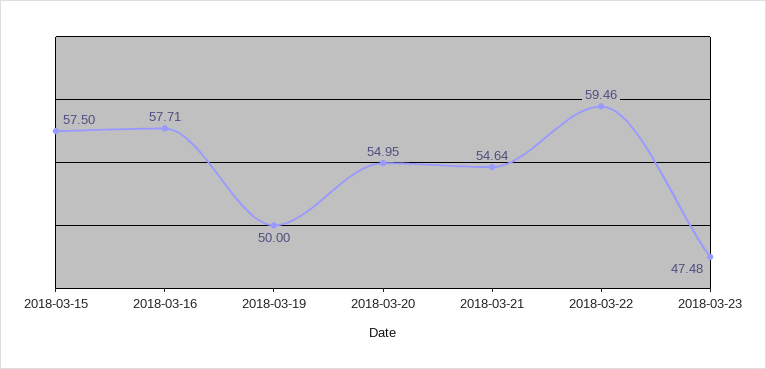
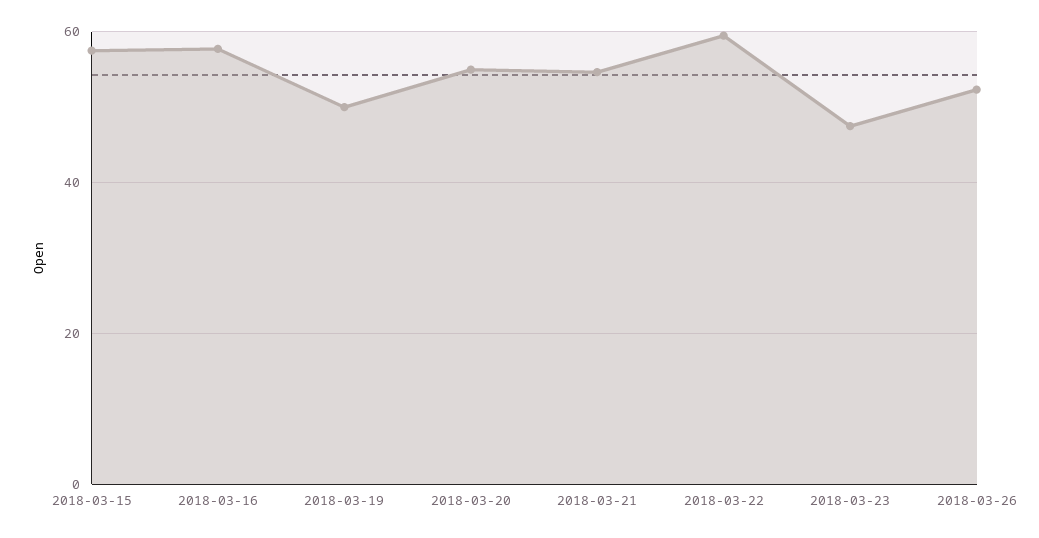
2018-03-26: none -> 52

